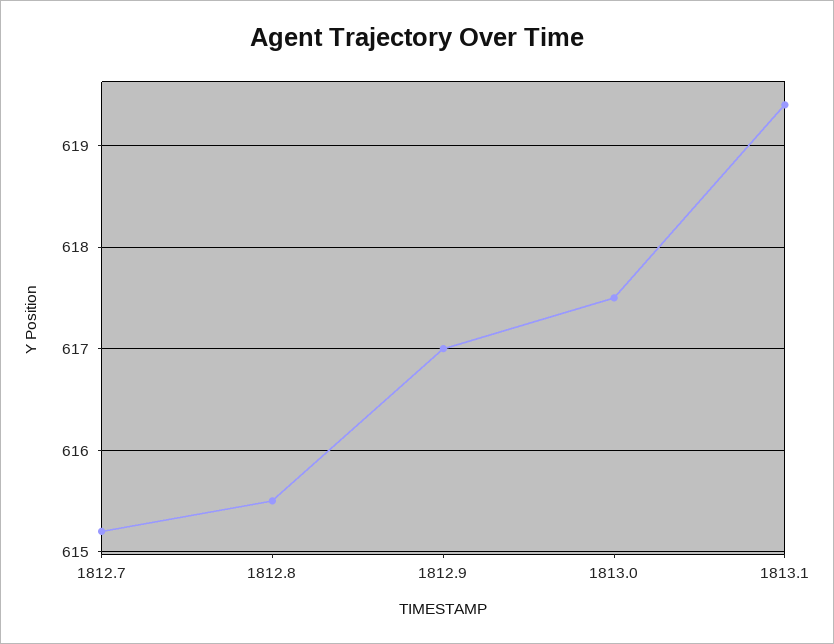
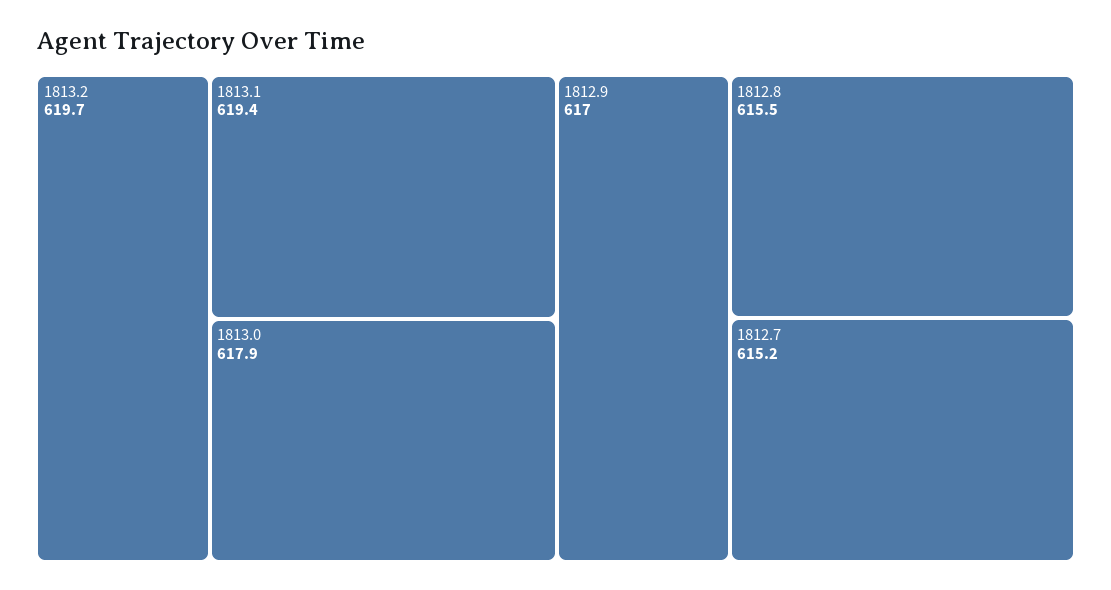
1813.0: 617.5 -> 617.9
1813.2: none -> 619.7

